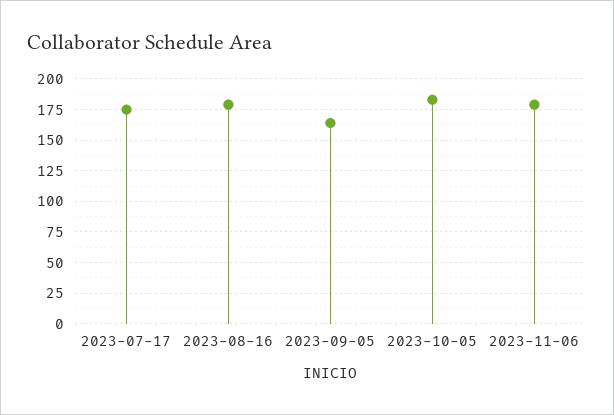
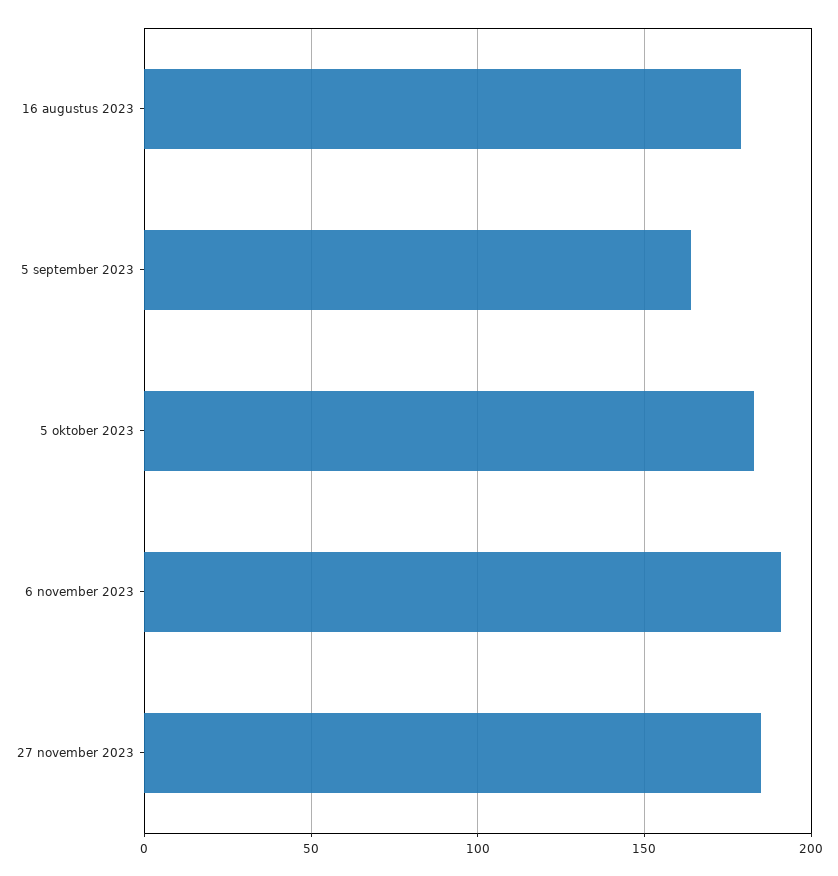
2023-07-17: 175 -> none
2023-11-06: 180 -> 190
27 november 2023: none -> 185

